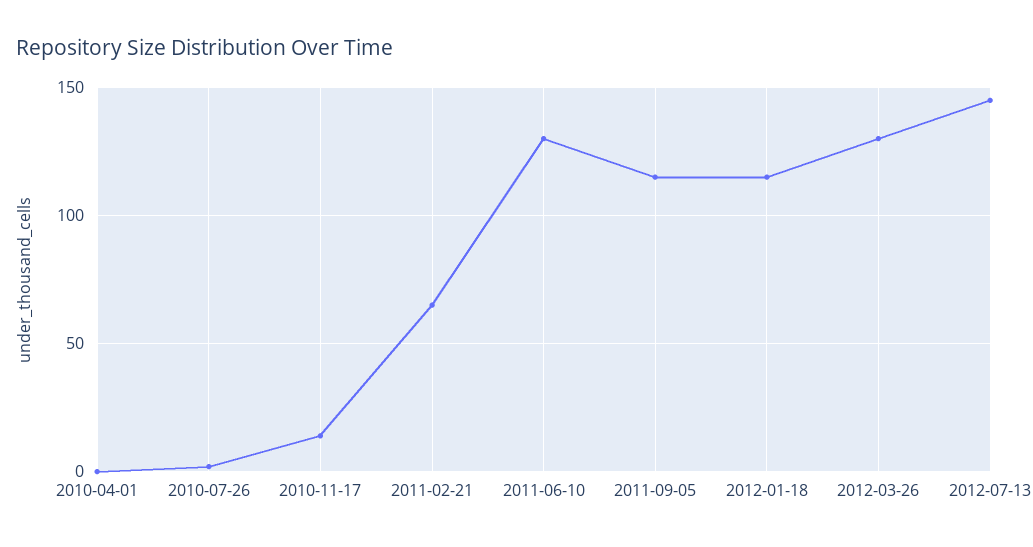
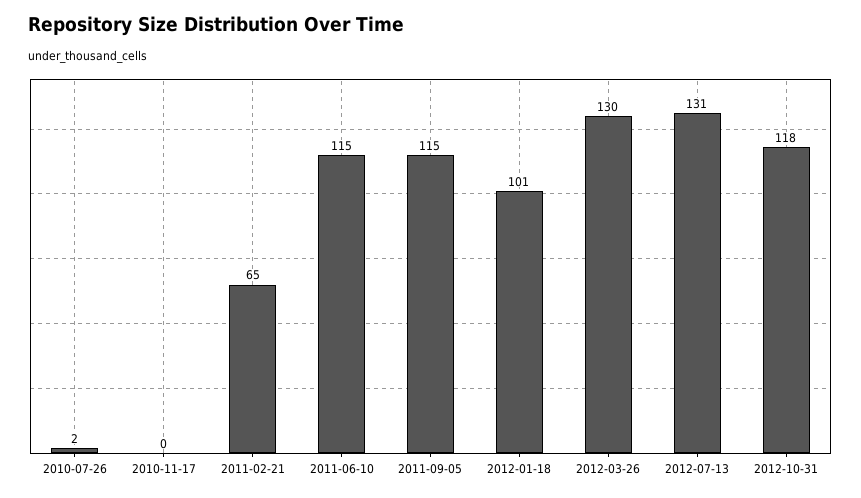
2010-04-01: 0 -> none
2010-11-17: 15 -> 0
2011-06-10: 130 -> 115
2012-01-18: 115 -> 101
2012-07-13: 145 -> 131
2012-10-31: none -> 118

